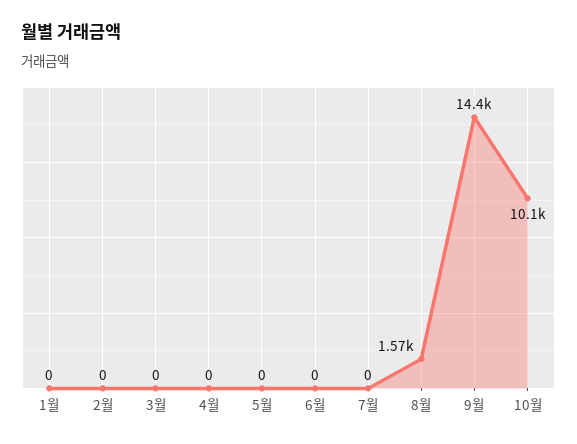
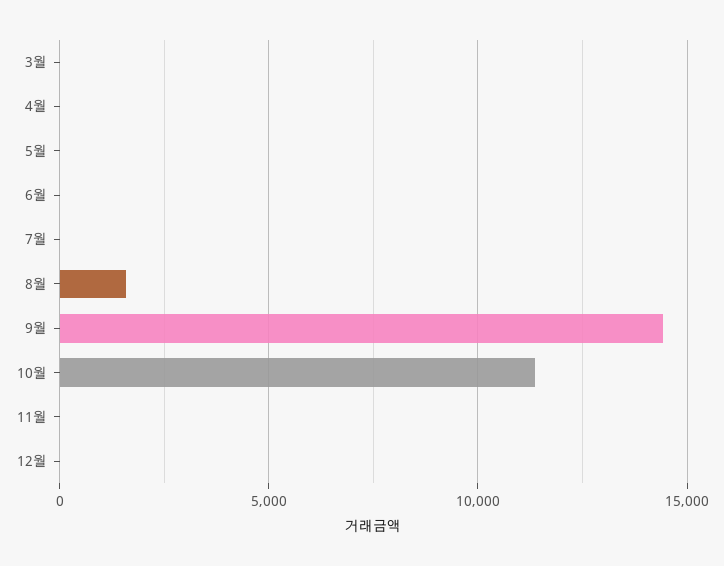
1월: 0 -> none
2월: 0 -> none
10월: 10100 -> 11500
11월: none -> 0
12월: none -> 0

